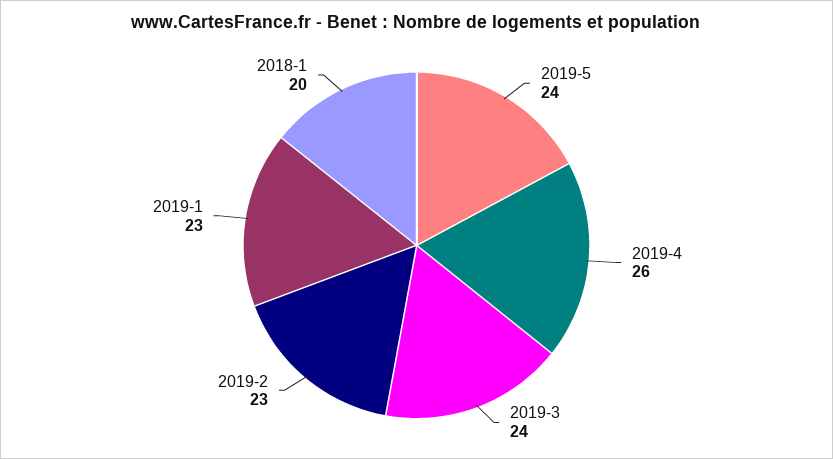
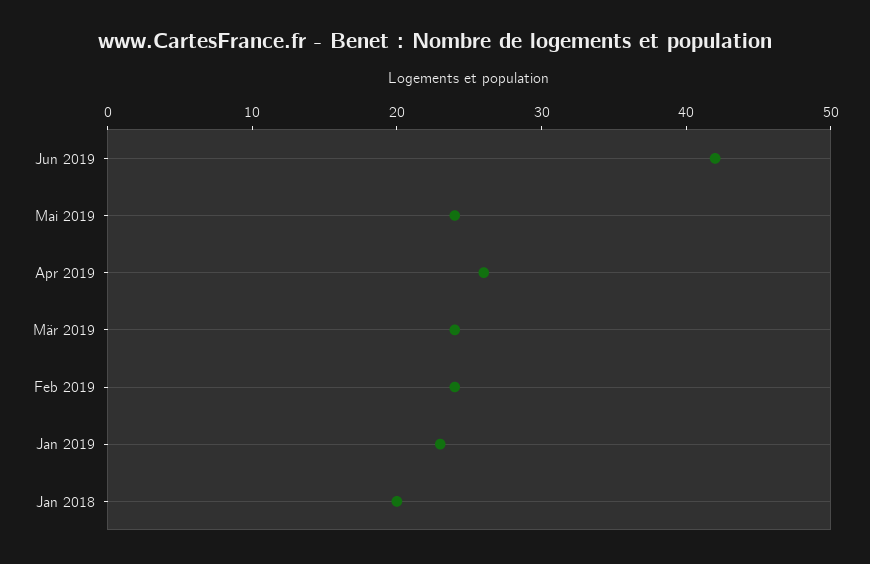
2019-2: 23 -> 24
Jun 2019: none -> 42

